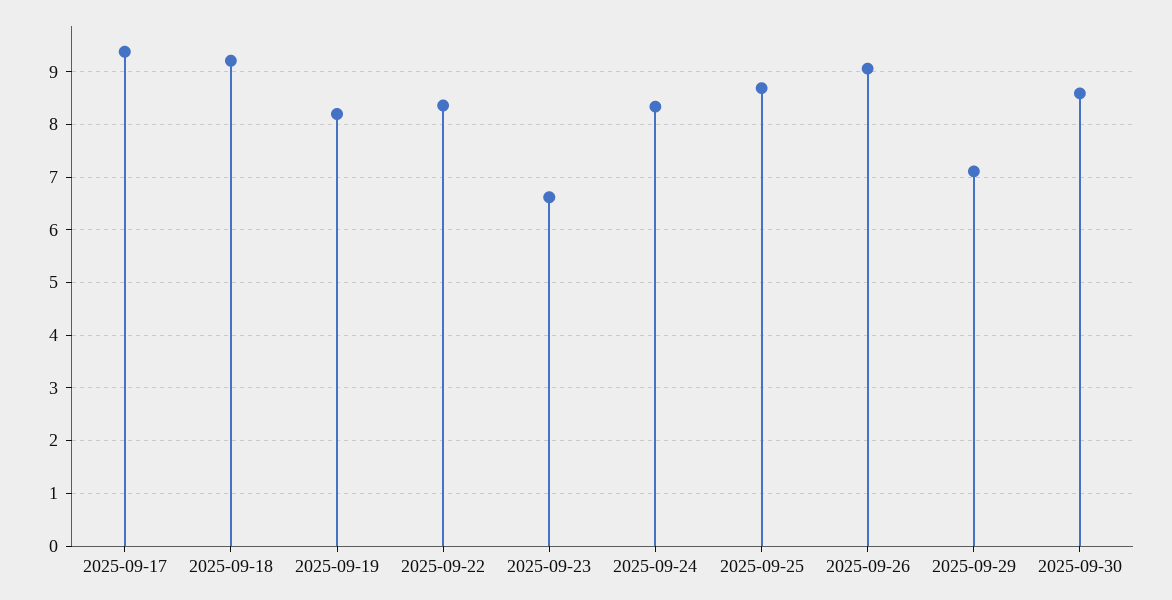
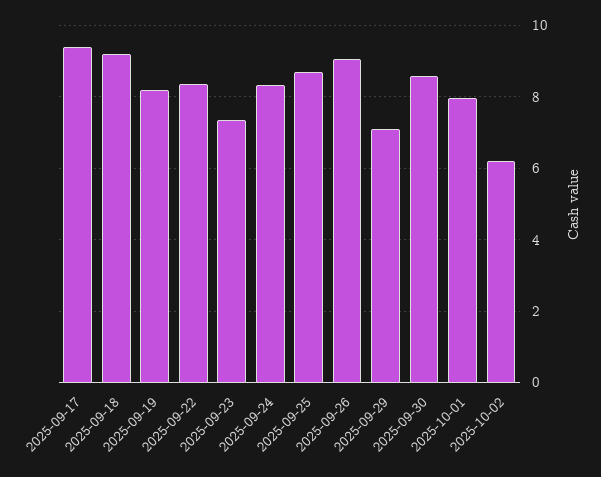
2025-09-23: 6.6 -> 7.4
2025-10-01: none -> 8
2025-10-02: none -> 6.2

